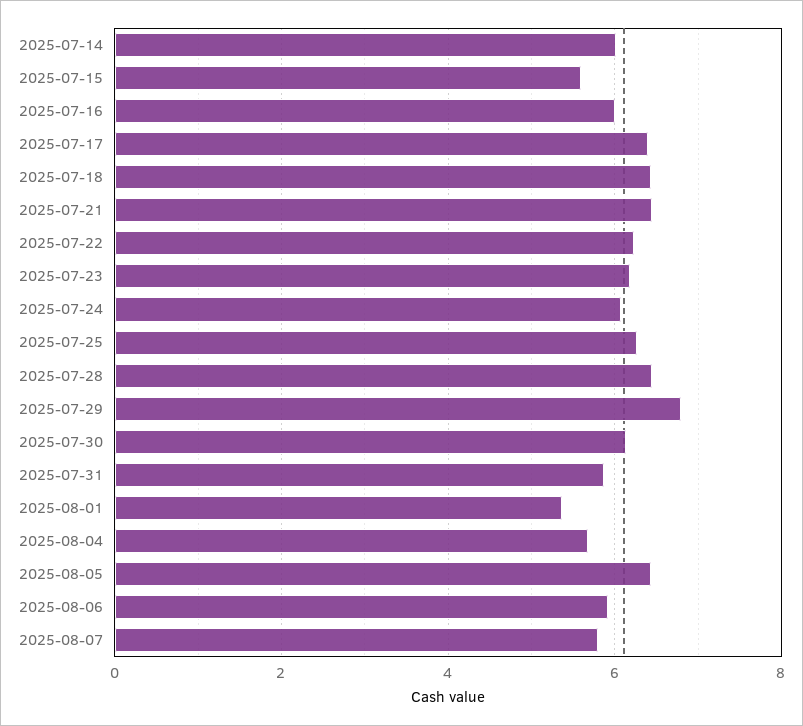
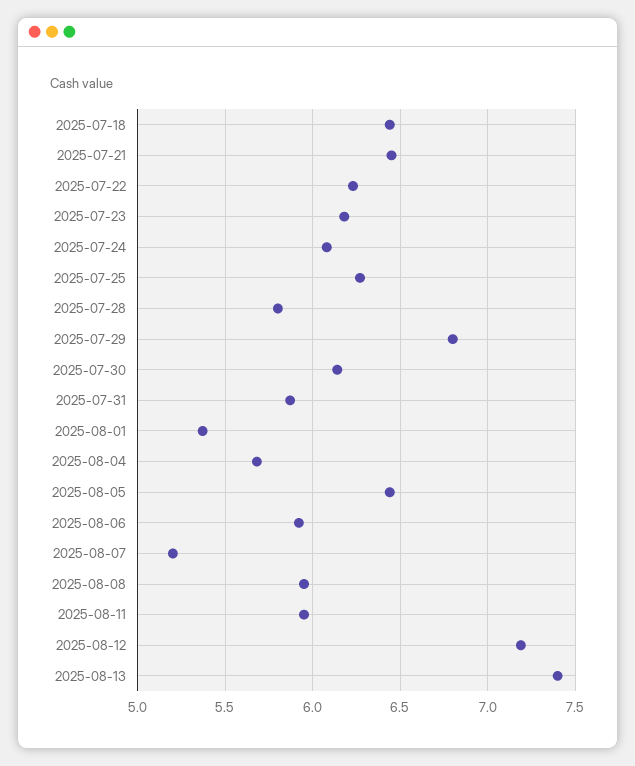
2025-07-14: 6 -> none
2025-07-15: 5.6 -> none
2025-07-16: 6 -> none
2025-07-17: 6.4 -> none
2025-07-28: 6.4 -> 5.8
2025-08-07: 5.8 -> 5.2
2025-08-08: none -> 5.95
2025-08-11: none -> 5.95
2025-08-12: none -> 7.2
2025-08-13: none -> 7.4

